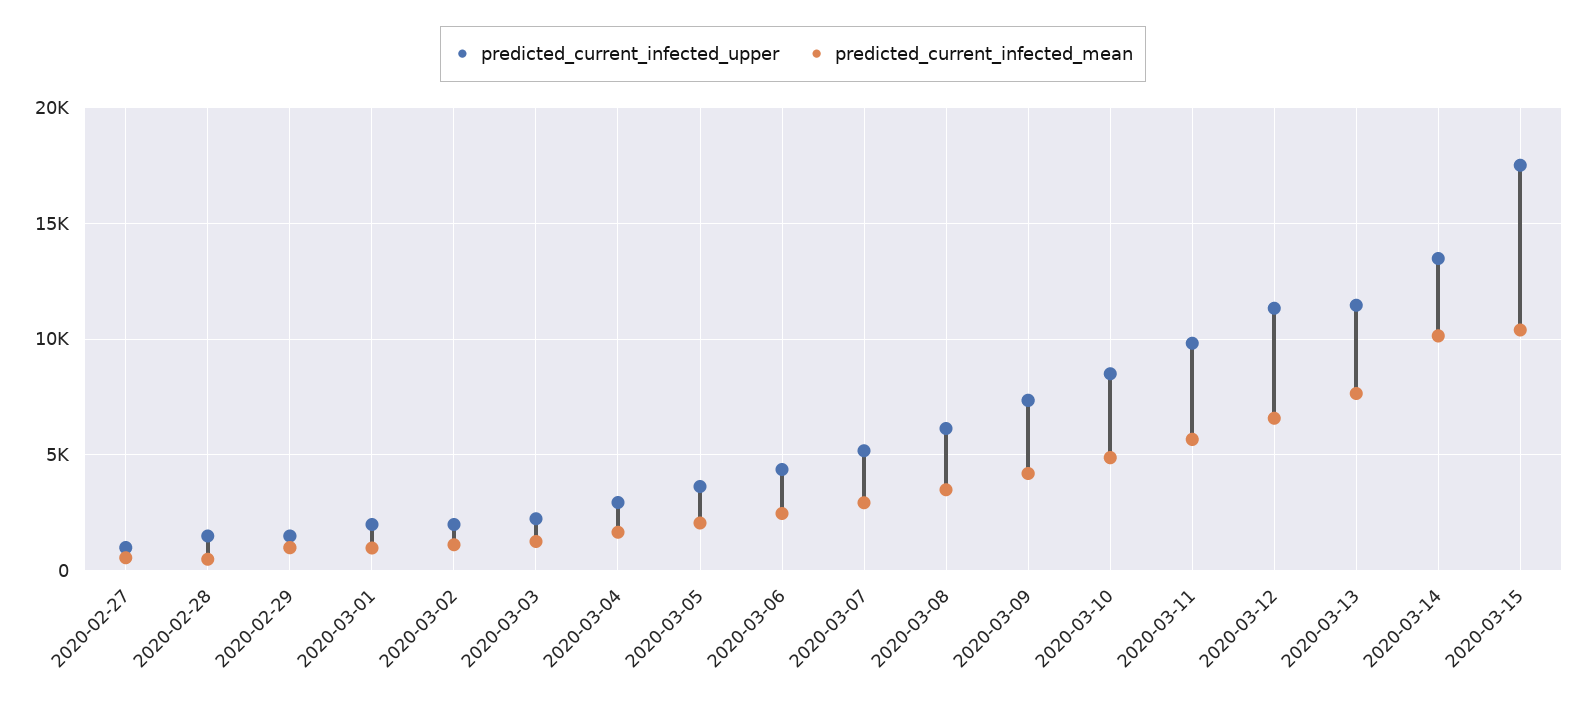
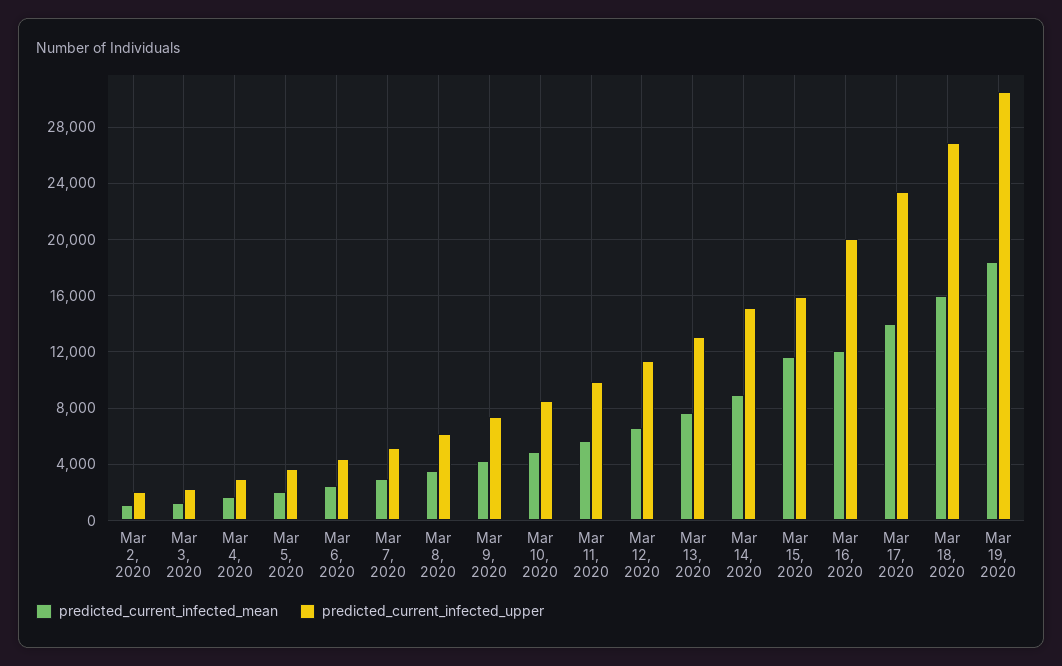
predicted_current_infected_upper, 2020-02-27: 1000 -> none
predicted_current_infected_mean, 2020-02-27: 500 -> none
predicted_current_infected_upper, 2020-02-28: 1500 -> none
predicted_current_infected_mean, 2020-02-28: 500 -> none
predicted_current_infected_upper, 2020-02-29: 1500 -> none
predicted_current_infected_mean, 2020-02-29: 1000 -> none
predicted_current_infected_upper, 2020-03-01: 2000 -> none
predicted_current_infected_mean, 2020-03-01: 1000 -> none
predicted_current_infected_upper, 2020-03-13: 11500 -> 13000
predicted_current_infected_upper, 2020-03-14: 13500 -> 15000
predicted_current_infected_mean, 2020-03-14: 10000 -> 9000
predicted_current_infected_upper, 2020-03-15: 17500 -> 16000
predicted_current_infected_mean, 2020-03-15: 10500 -> 11500
predicted_current_infected_mean, Mar 16, 2020: none -> 12000
predicted_current_infected_upper, Mar 16, 2020: none -> 20000
predicted_current_infected_mean, Mar 17, 2020: none -> 14000
predicted_current_infected_upper, Mar 17, 2020: none -> 23500
predicted_current_infected_mean, Mar 18, 2020: none -> 16000
predicted_current_infected_upper, Mar 18, 2020: none -> 27000
predicted_current_infected_mean, Mar 19, 2020: none -> 18500
predicted_current_infected_upper, Mar 19, 2020: none -> 30500

